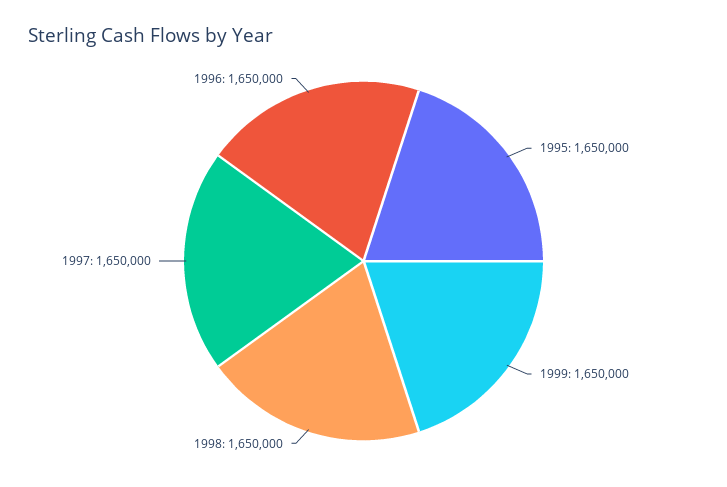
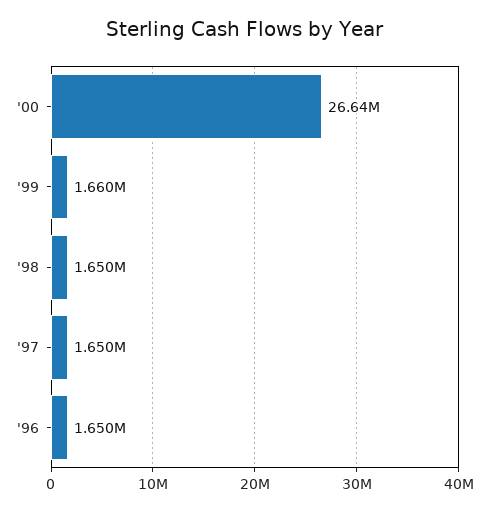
1995: 1650000 -> none
1999: 1650000 -> 1660000
'00: none -> 26640000

